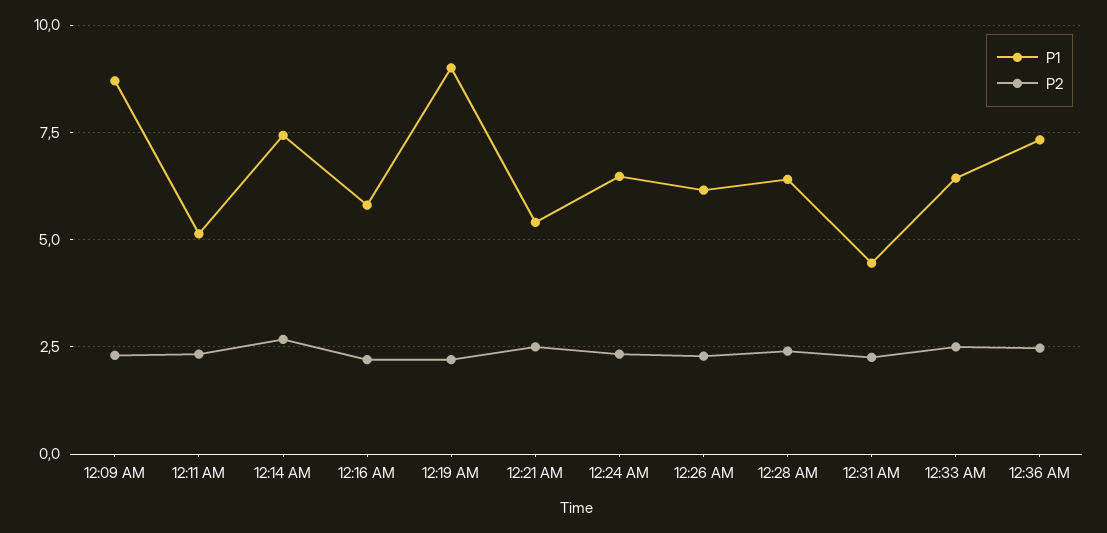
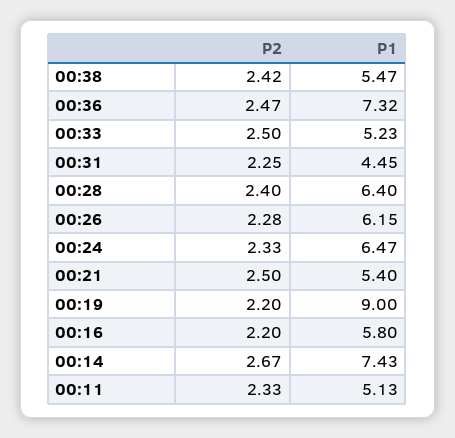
P1, 12:09 AM: 8.75 -> none
P2, 12:09 AM: 2.25 -> none
P1, 12:33 AM: 6.5 -> 5.23
P2, 00:38: none -> 2.42
P1, 00:38: none -> 5.47

